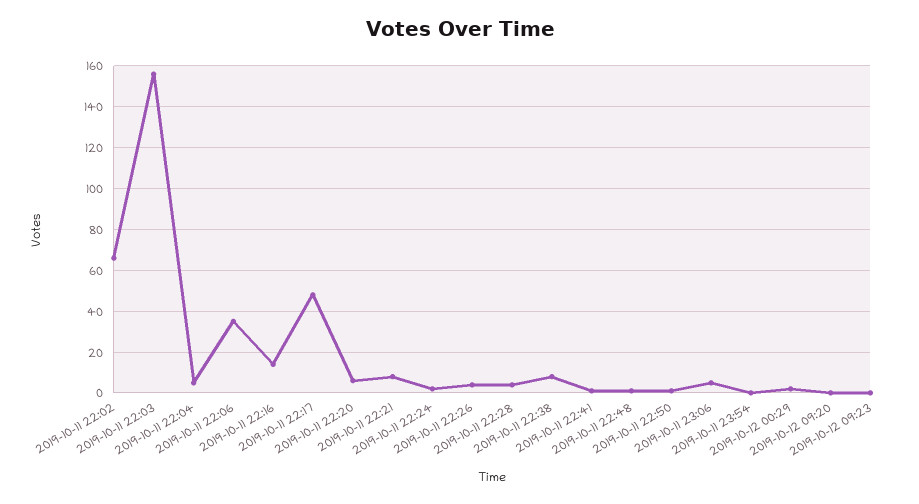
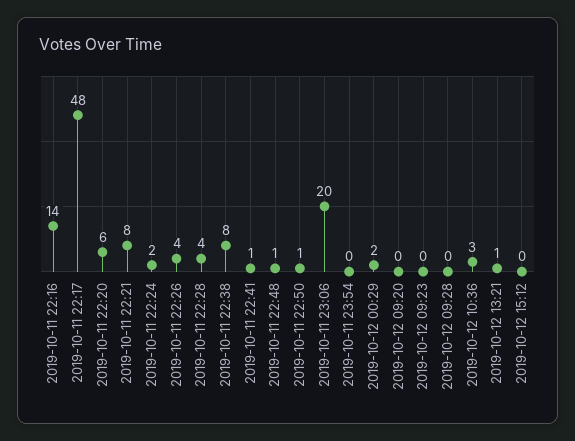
2019-10-11 22:02: 65 -> none
2019-10-11 22:03: 155 -> none
2019-10-11 22:04: 5 -> none
2019-10-11 22:06: 35 -> none
2019-10-11 23:06: 5 -> 20
2019-10-12 09:28: none -> 0
2019-10-12 10:36: none -> 3
2019-10-12 13:21: none -> 1
2019-10-12 15:12: none -> 0

